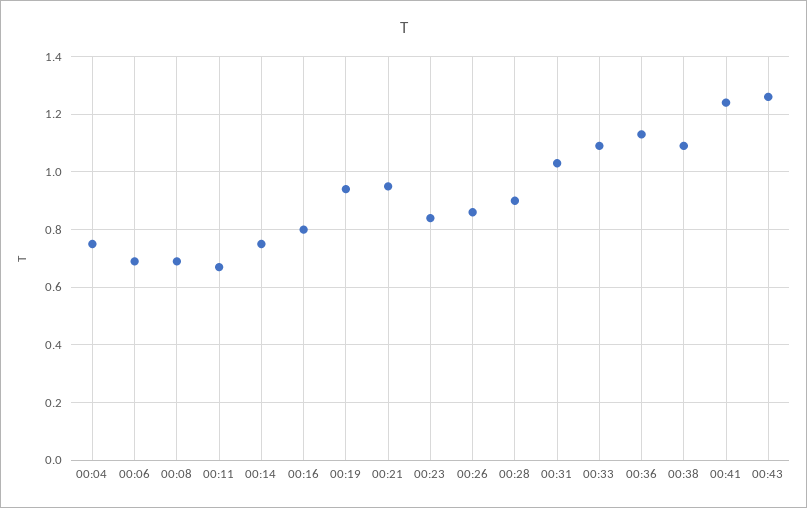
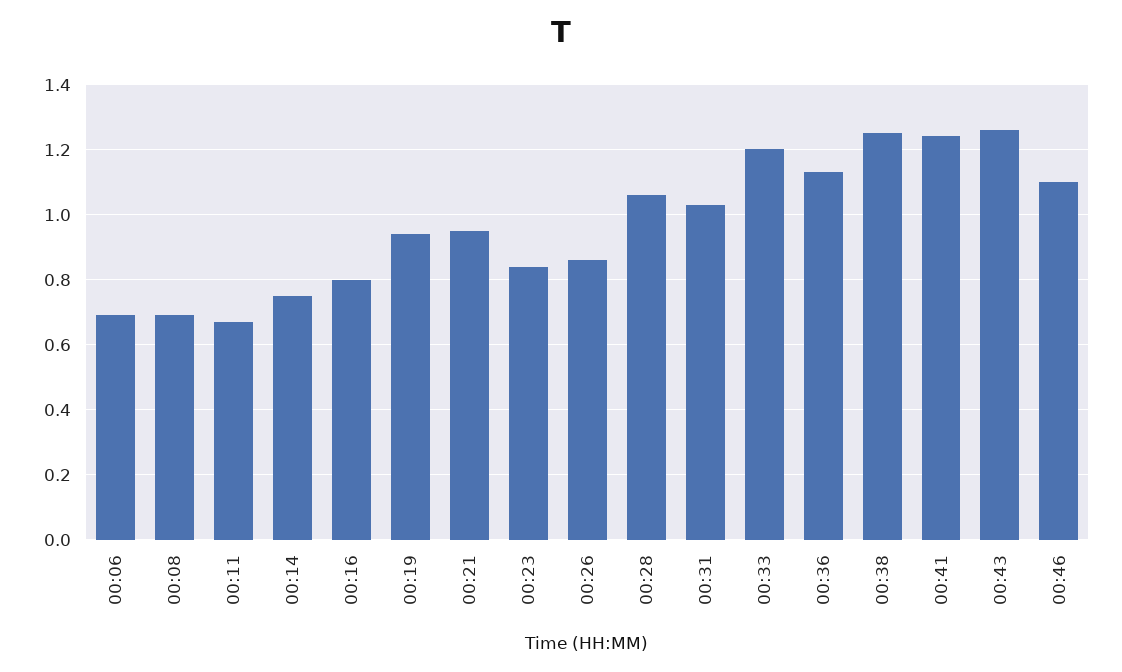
00:04: 0.75 -> none
00:28: 0.9 -> 1.05
00:33: 1.1 -> 1.2
00:38: 1.1 -> 1.25
00:46: none -> 1.1

